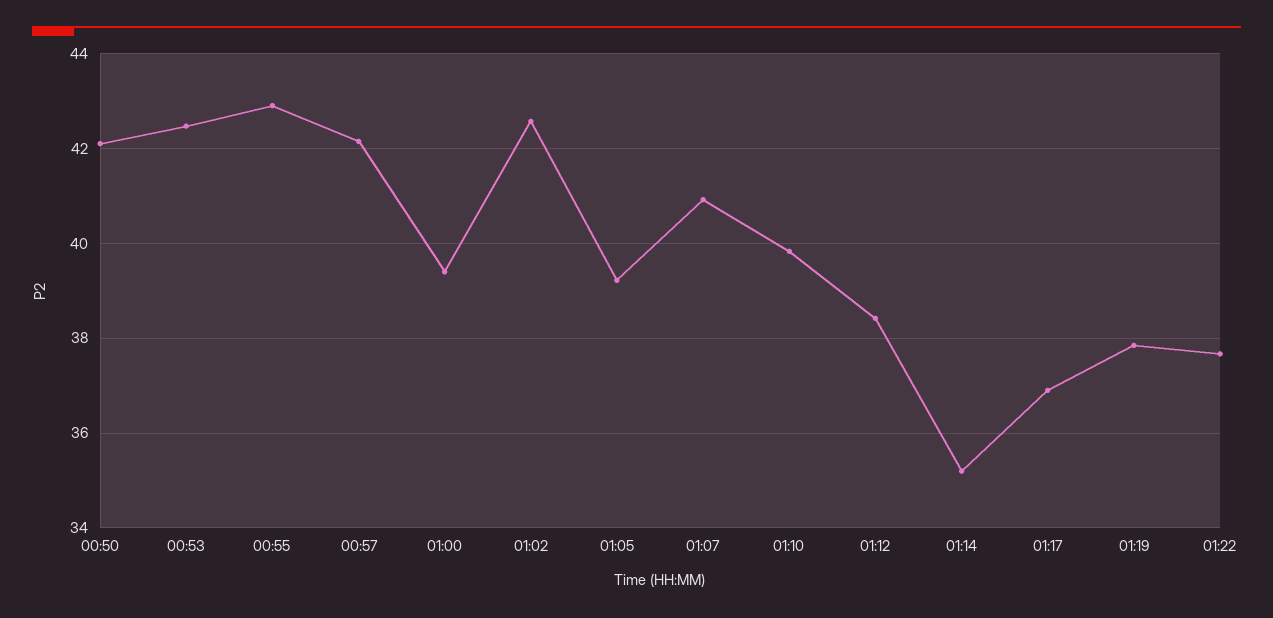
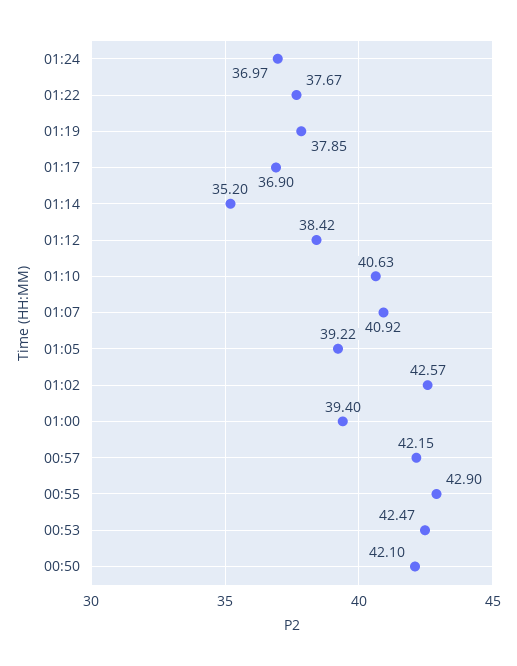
01:10: 39.8 -> 40.63
01:24: none -> 36.97

